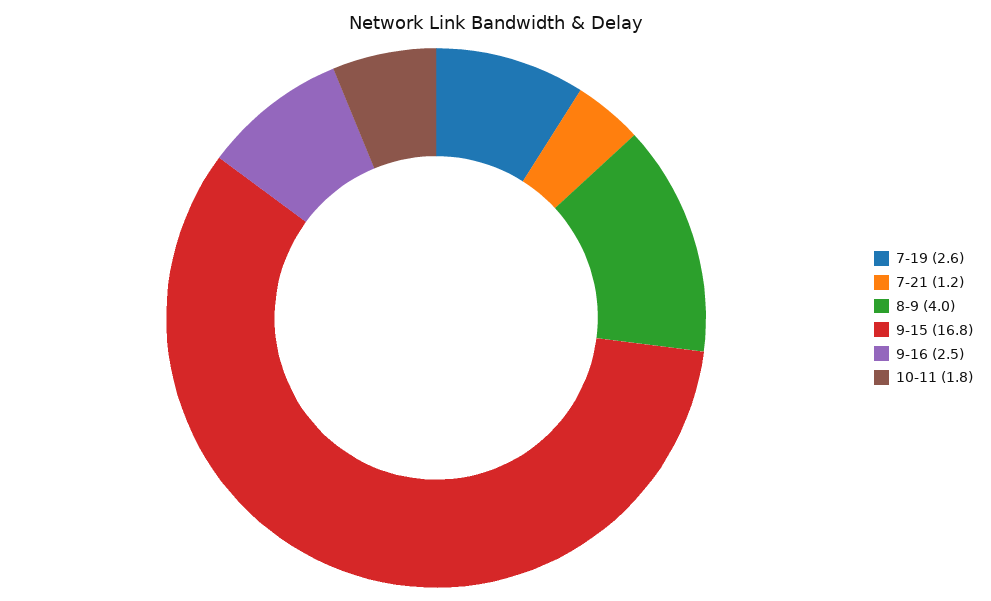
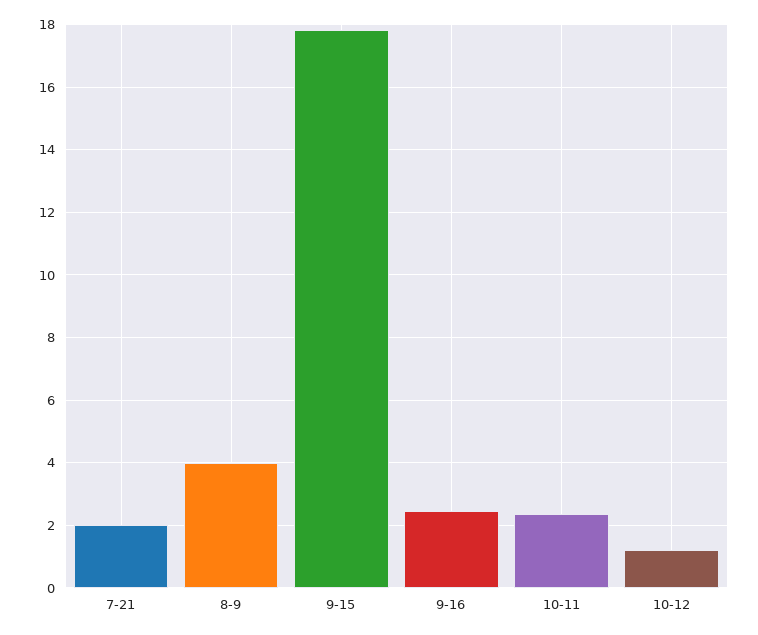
7-19: 2.6 -> none
7-21: 1.2 -> 2
9-15: 16.8 -> 17.8
10-11: 1.8 -> 2.4
10-12: none -> 1.2

